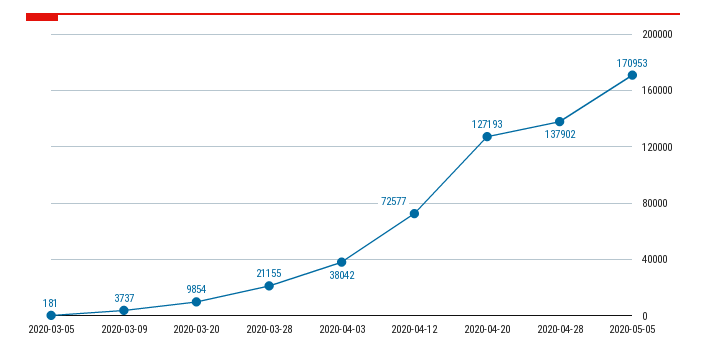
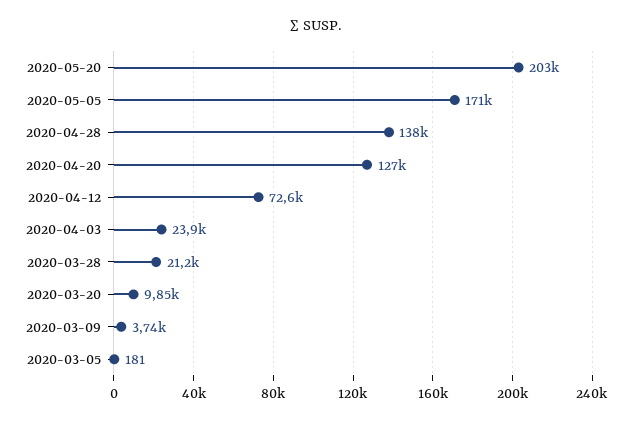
2020-04-03: 38042 -> 23900
2020-05-20: none -> 203000

